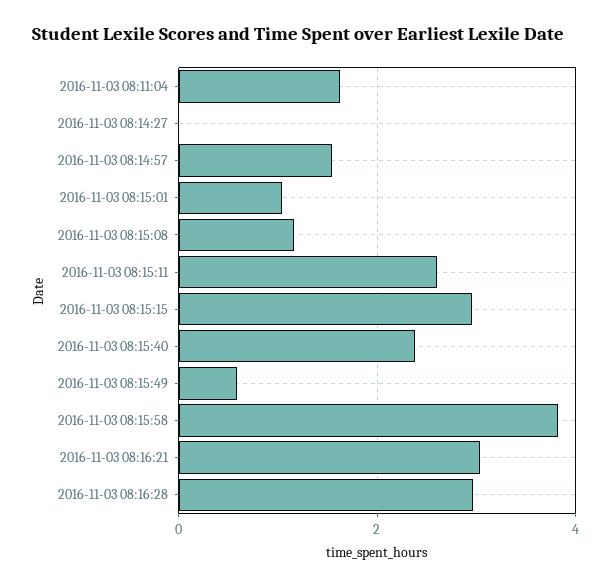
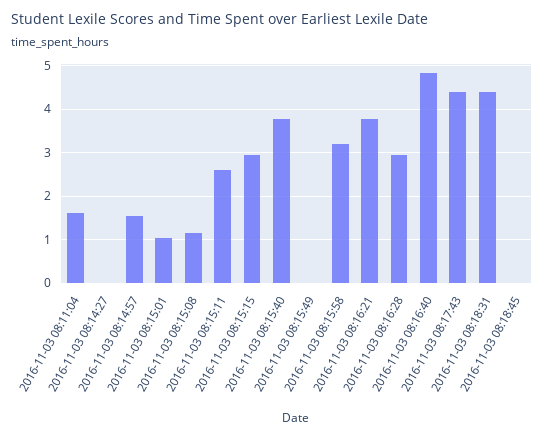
2016-11-03 08:15:40: 2.4 -> 3.8
2016-11-03 08:15:49: 0.6 -> 0
2016-11-03 08:15:58: 3.8 -> 3.2
2016-11-03 08:16:21: 3 -> 3.8
2016-11-03 08:16:40: none -> 4.8
2016-11-03 08:17:43: none -> 4.4
2016-11-03 08:18:31: none -> 4.4
2016-11-03 08:18:45: none -> 0

